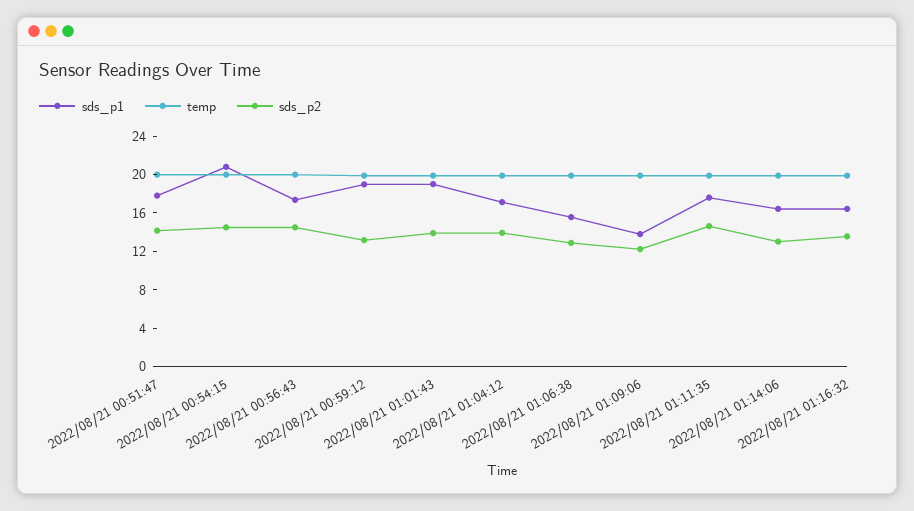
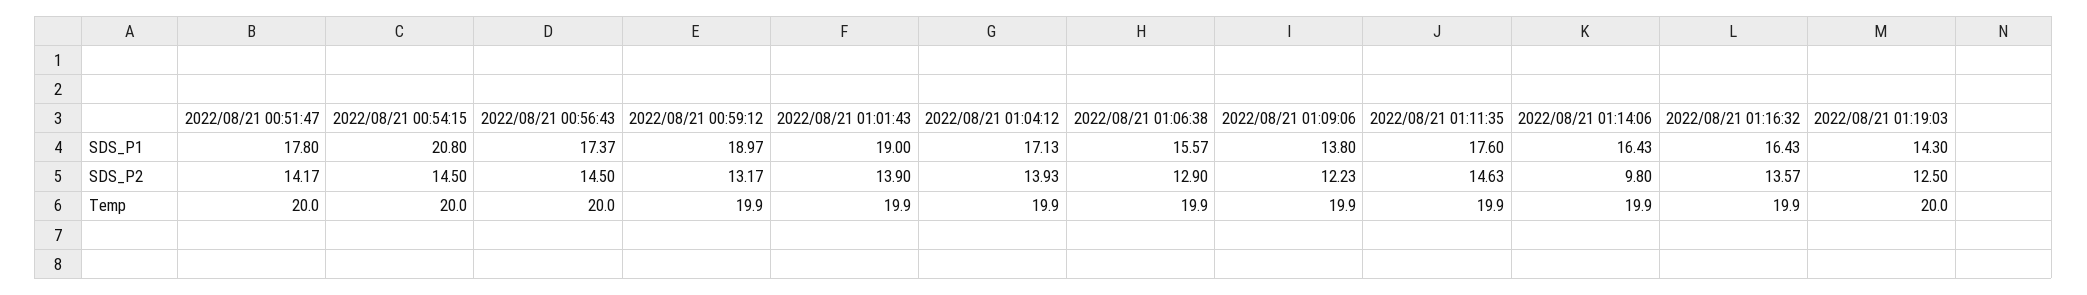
sds_p2, 2022/08/21 01:14:06: 13 -> 9.8
sds_p1, 2022/08/21 01:19:03: none -> 14.3
sds_p2, 2022/08/21 01:19:03: none -> 12.5
temp, 2022/08/21 01:19:03: none -> 20

